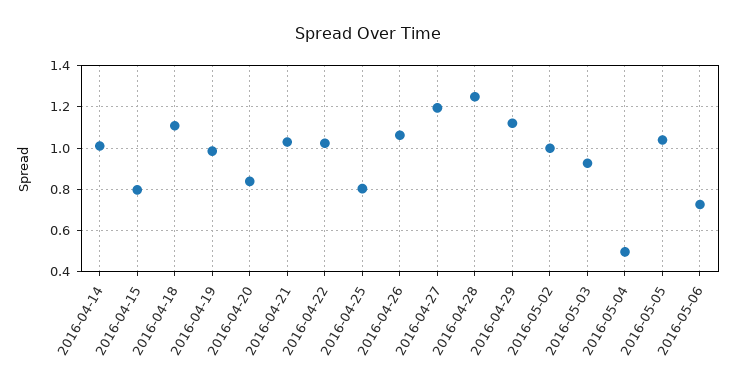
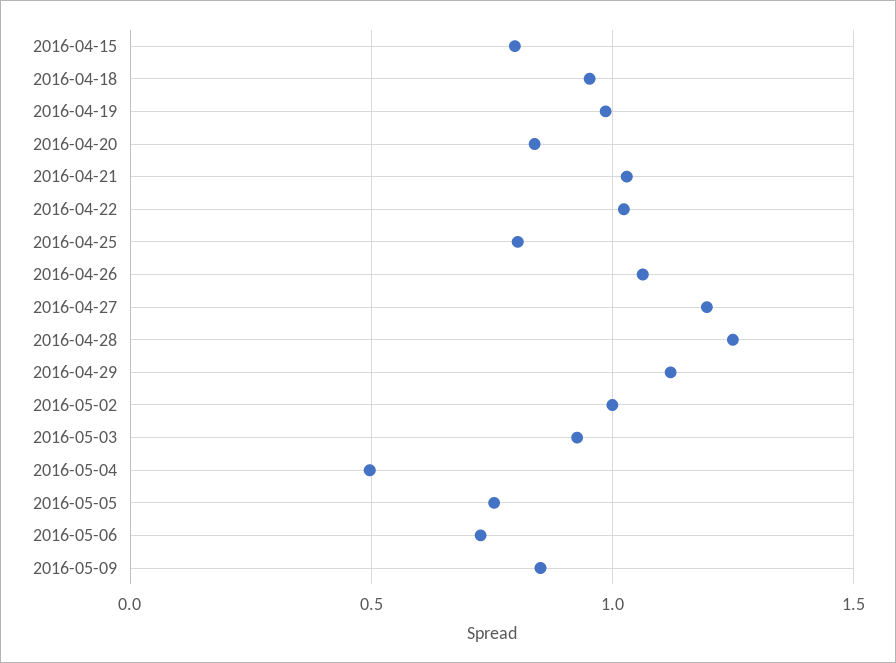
2016-04-14: 1 -> none
2016-04-18: 1.1 -> 0.95
2016-05-05: 1.05 -> 0.75
2016-05-09: none -> 0.85

